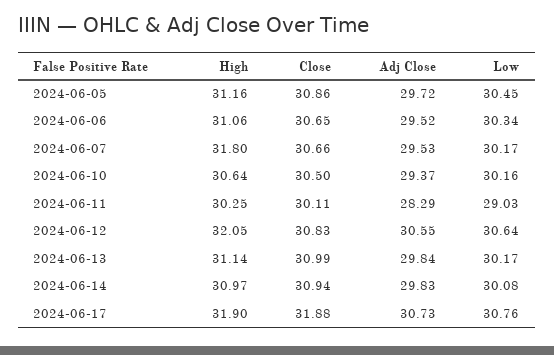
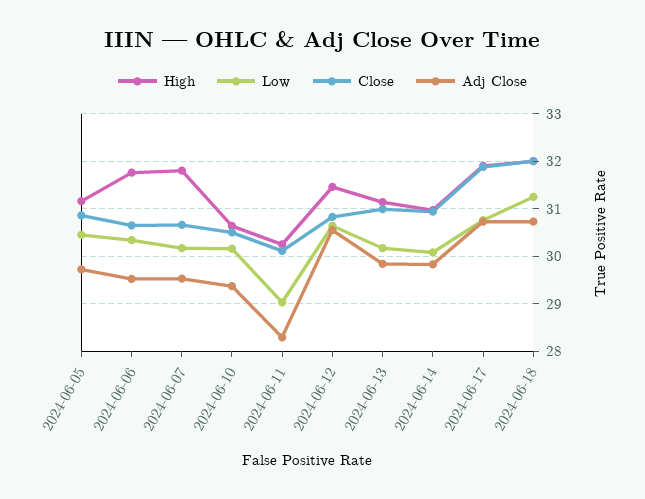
High, 2024-06-06: 31.06 -> 31.8
High, 2024-06-12: 32.05 -> 31.4
High, 2024-06-18: none -> 32
Low, 2024-06-18: none -> 31.2
Close, 2024-06-18: none -> 32
Adj Close, 2024-06-18: none -> 30.8

